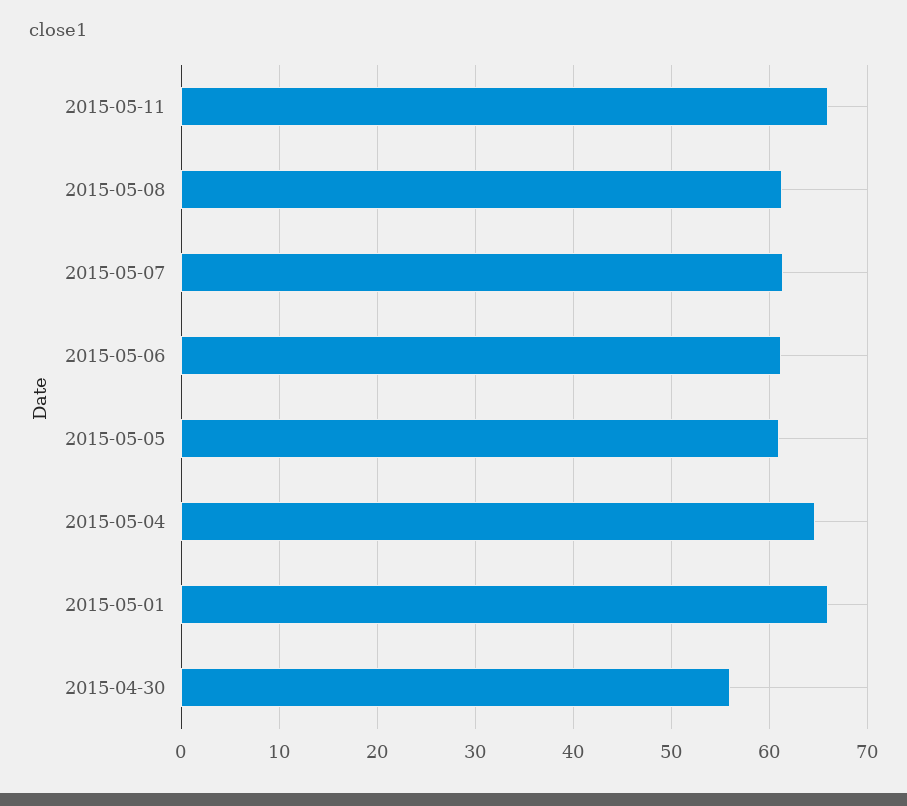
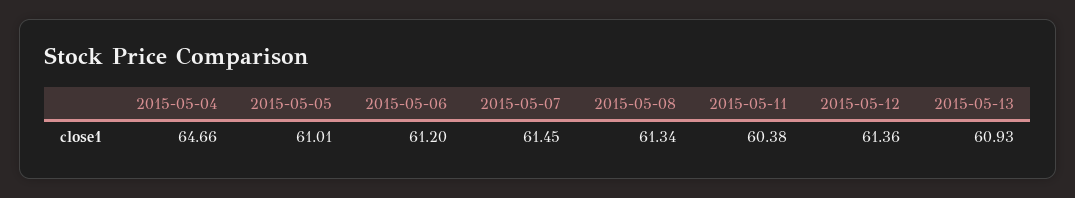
2015-05-11: 66 -> 60.38
2015-05-01: 66 -> none
2015-04-30: 56 -> none
2015-05-12: none -> 61.36
2015-05-13: none -> 60.93

